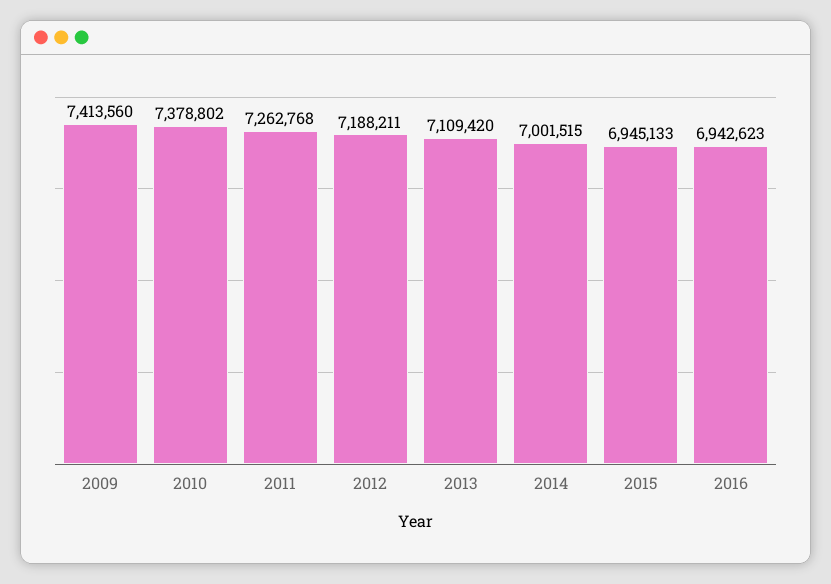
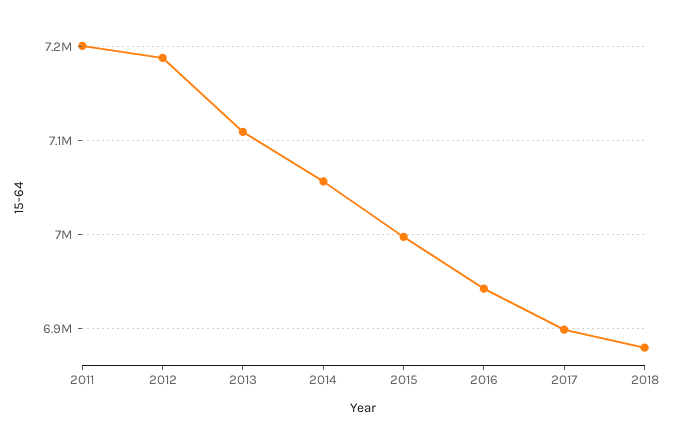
2009: 7413560 -> none
2010: 7378802 -> none
2011: 7262768 -> 7200000
2014: 7001515 -> 7060000
2015: 6945133 -> 7000000
2017: none -> 6900000
2018: none -> 6880000

